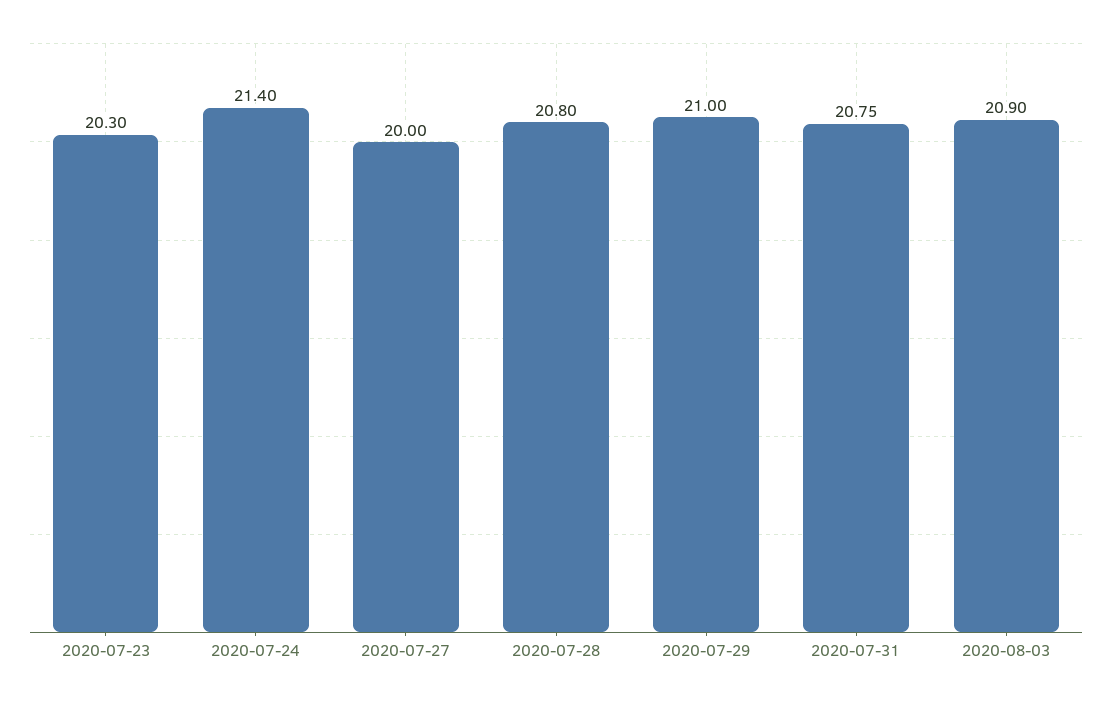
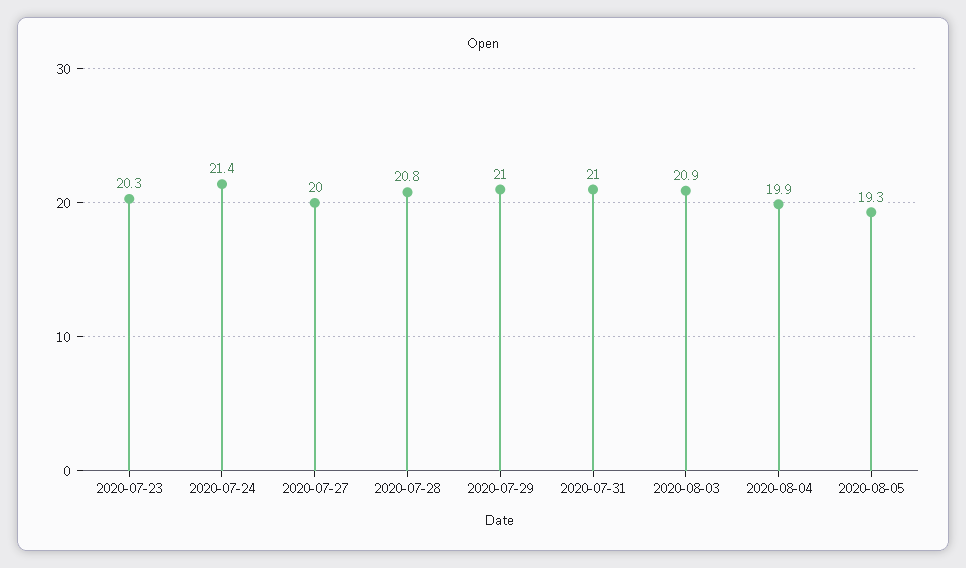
2020-07-31: 20.75 -> 21
2020-08-04: none -> 19.9
2020-08-05: none -> 19.3

